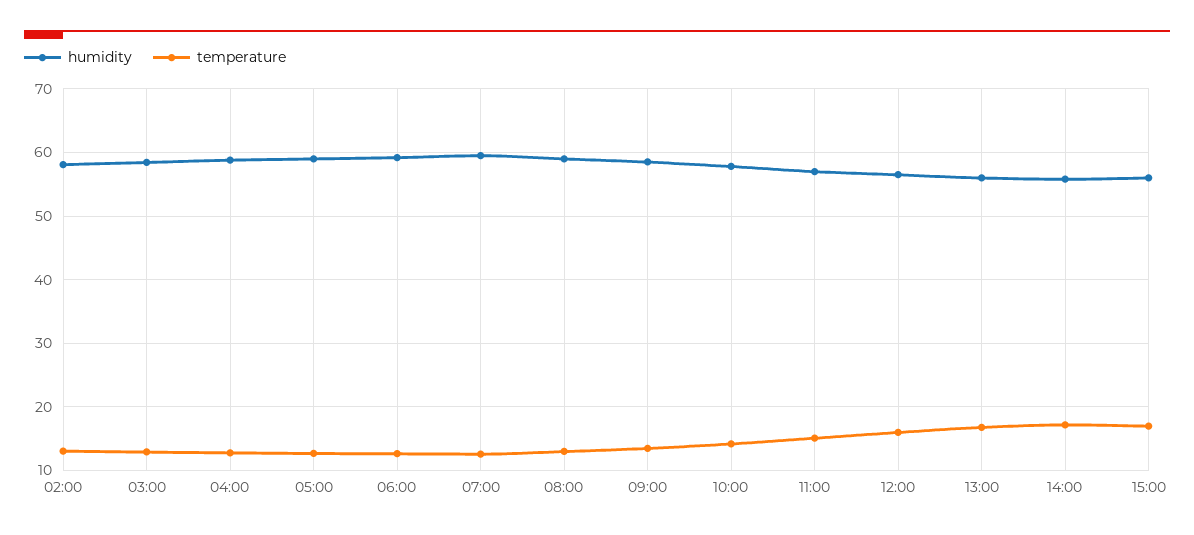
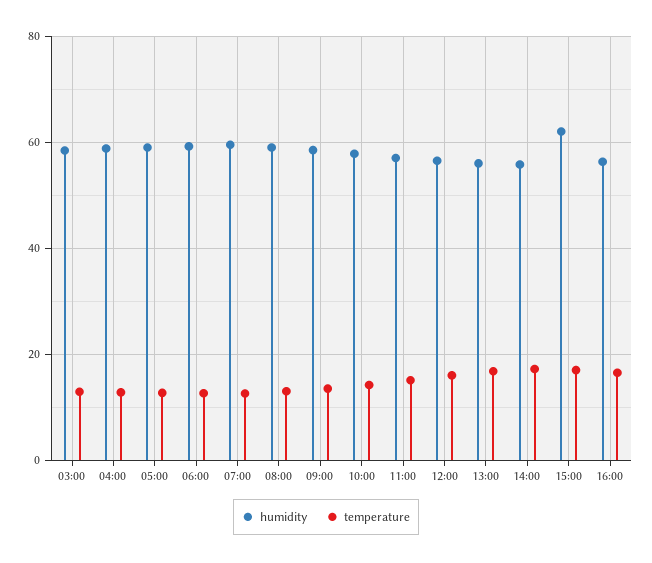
humidity, 02:00: 58 -> none
temperature, 02:00: 13 -> none
humidity, 15:00: 56 -> 62
humidity, 16:00: none -> 56
temperature, 16:00: none -> 16

